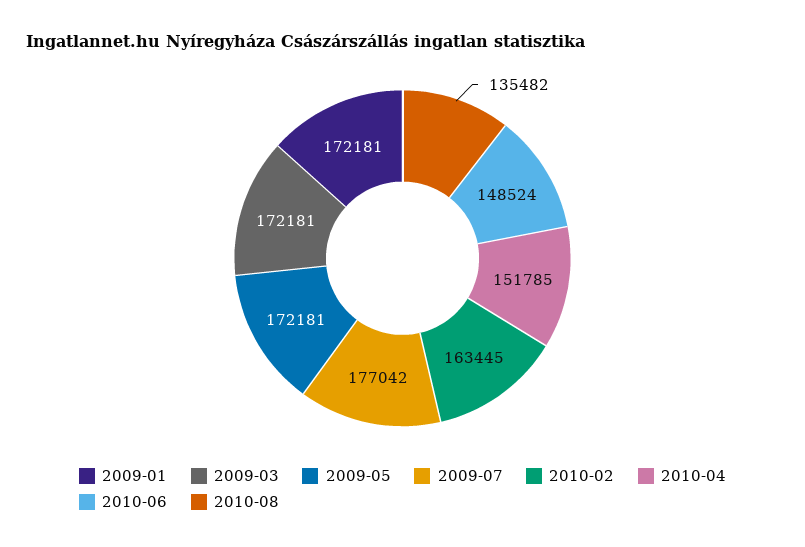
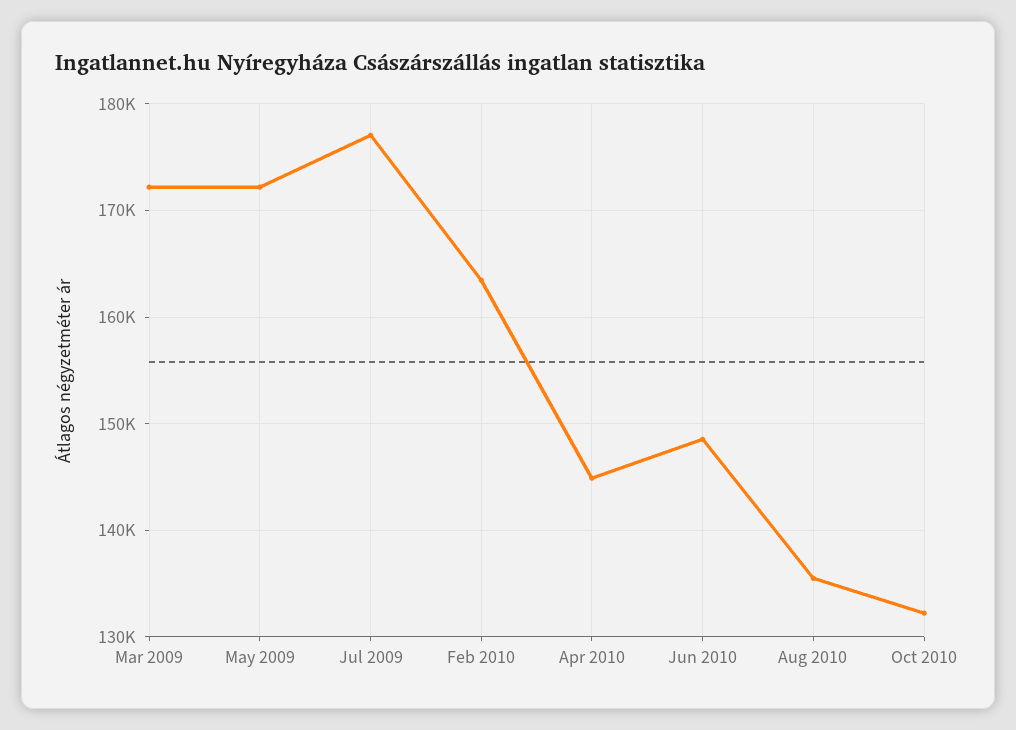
2009-01: 172181 -> none
2010-04: 151785 -> 145000
Oct 2010: none -> 132000

